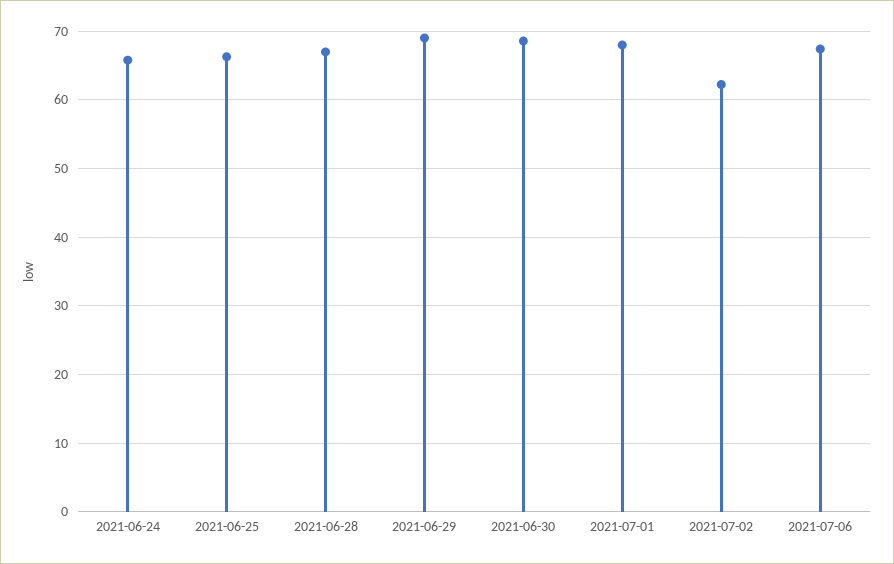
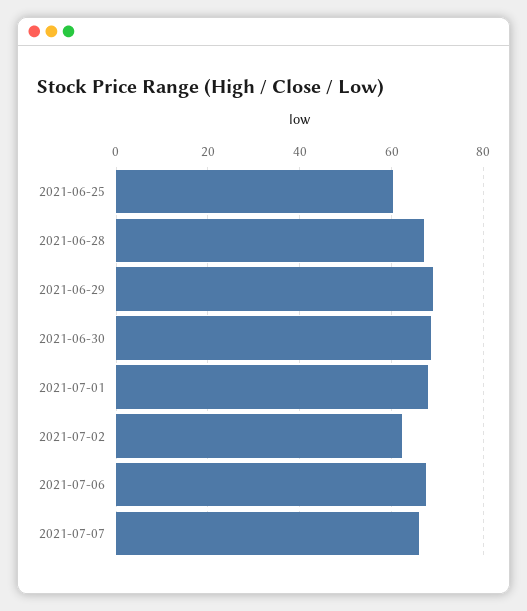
2021-06-24: 66 -> none
2021-06-25: 66 -> 60
2021-07-07: none -> 66

